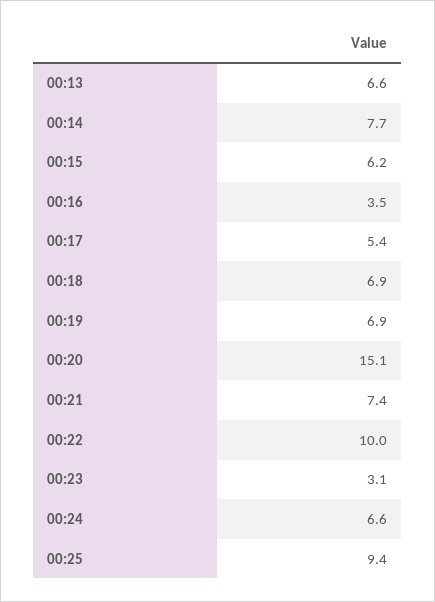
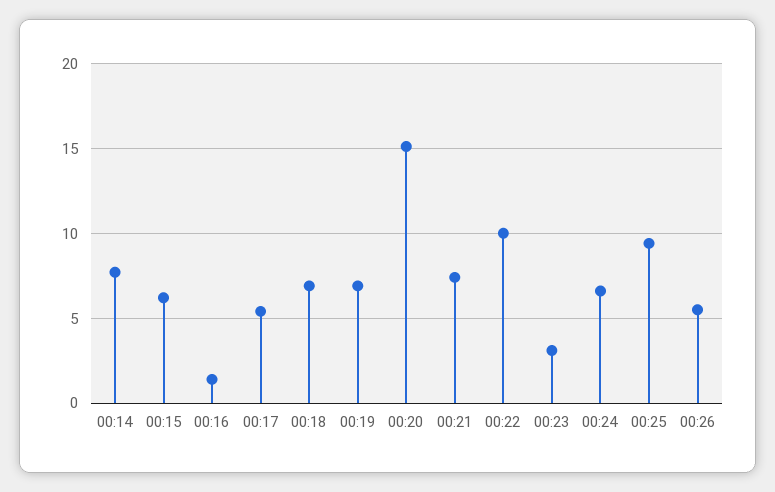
00:13: 6.6 -> none
00:16: 3.5 -> 1.5
00:26: none -> 5.5

